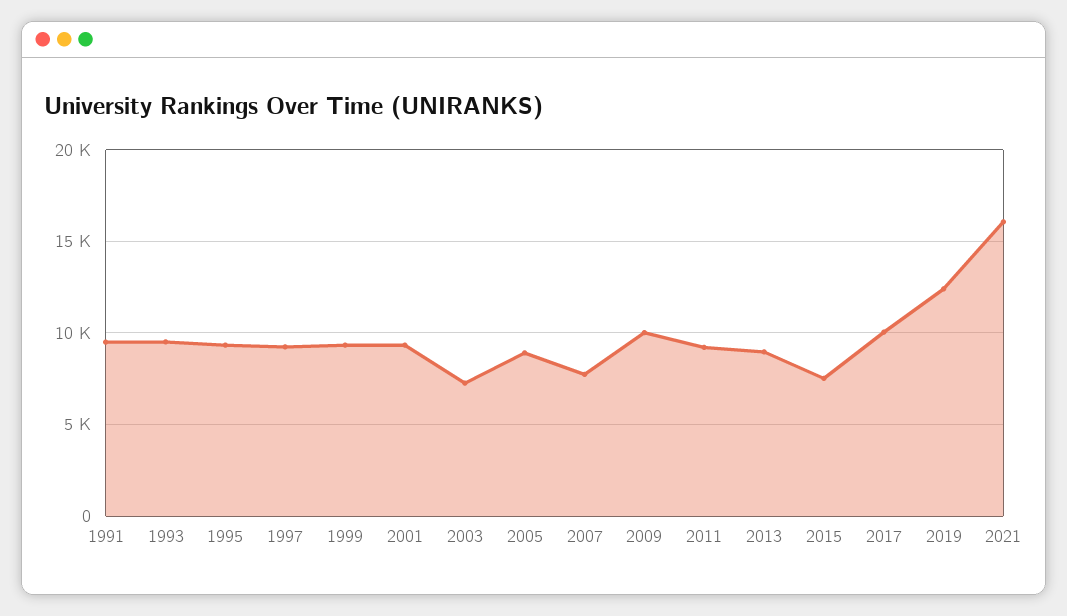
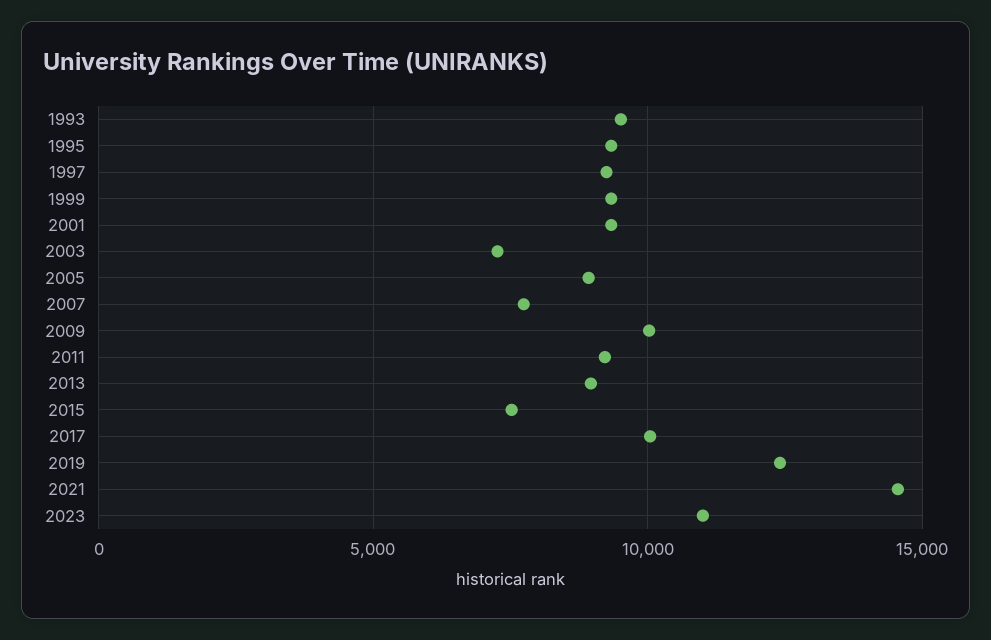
1991: 9500 -> none
2021: 16000 -> 14500
2023: none -> 11000

